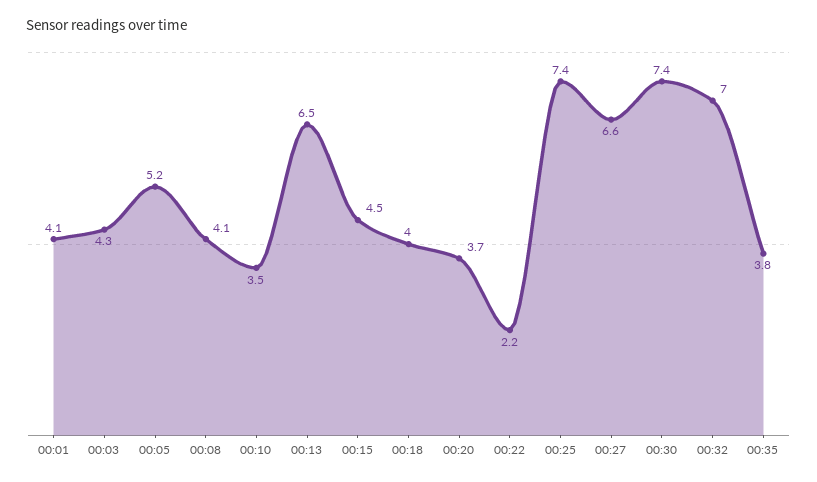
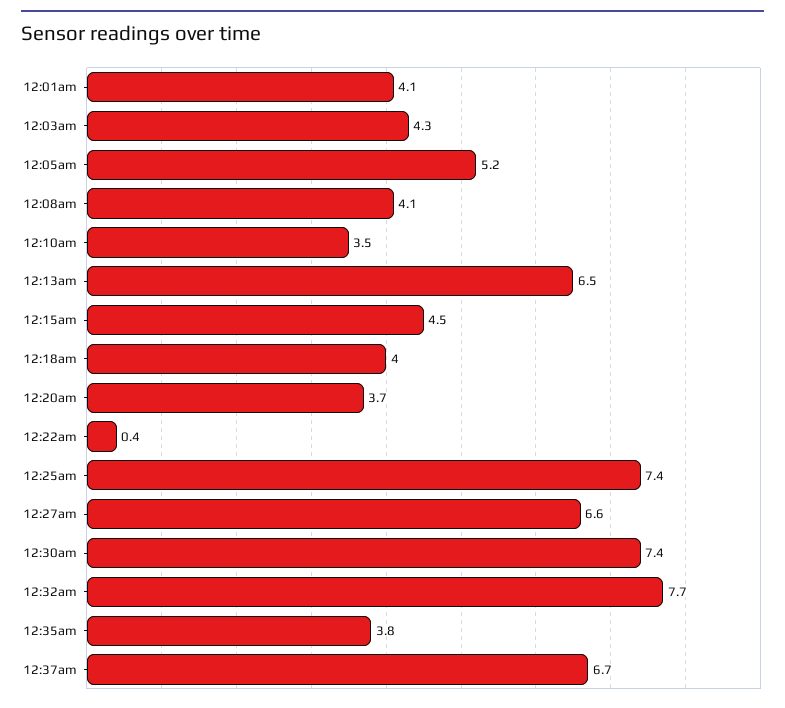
00:22: 2.2 -> 0.4
00:32: 7 -> 7.7
12:37am: none -> 6.7

